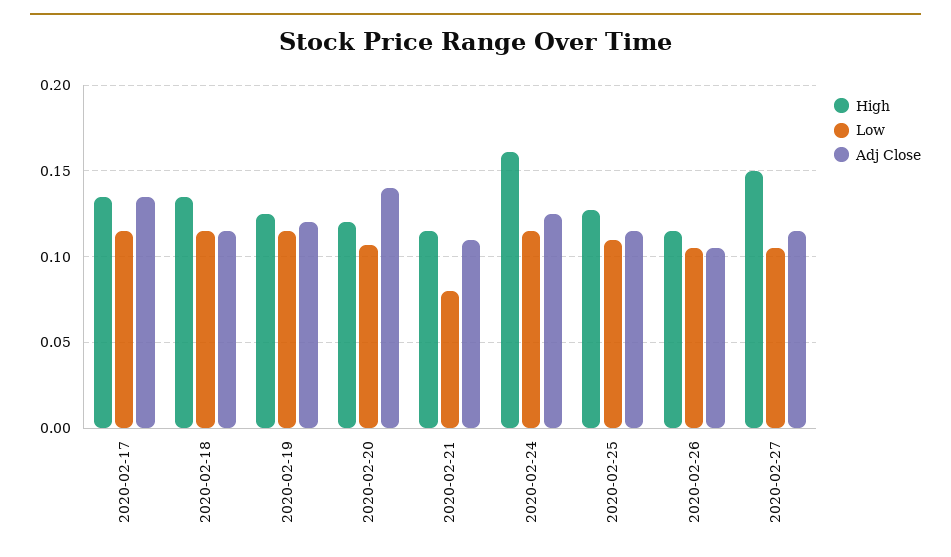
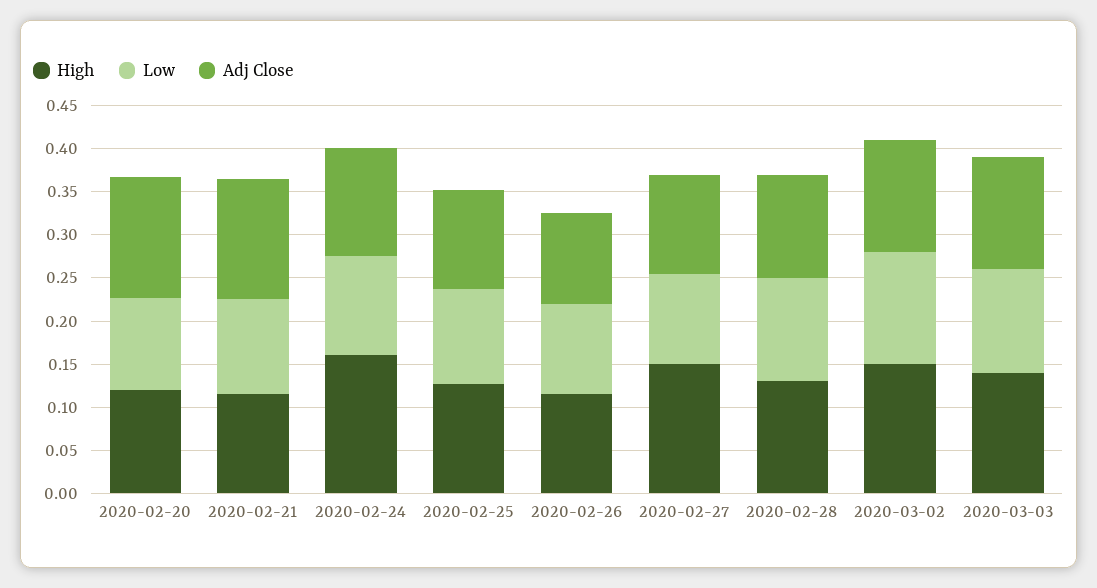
High, 2020-02-17: 0.135 -> none
Low, 2020-02-17: 0.115 -> none
Adj Close, 2020-02-17: 0.135 -> none
High, 2020-02-18: 0.135 -> none
Low, 2020-02-18: 0.115 -> none
Adj Close, 2020-02-18: 0.115 -> none
High, 2020-02-19: 0.125 -> none
Low, 2020-02-19: 0.115 -> none
Adj Close, 2020-02-19: 0.12 -> none
Low, 2020-02-21: 0.08 -> 0.11
Adj Close, 2020-02-21: 0.11 -> 0.14
High, 2020-02-28: none -> 0.13
Low, 2020-02-28: none -> 0.12
Adj Close, 2020-02-28: none -> 0.12
High, 2020-03-02: none -> 0.15
Low, 2020-03-02: none -> 0.13
Adj Close, 2020-03-02: none -> 0.13
High, 2020-03-03: none -> 0.14
Low, 2020-03-03: none -> 0.12
Adj Close, 2020-03-03: none -> 0.13

